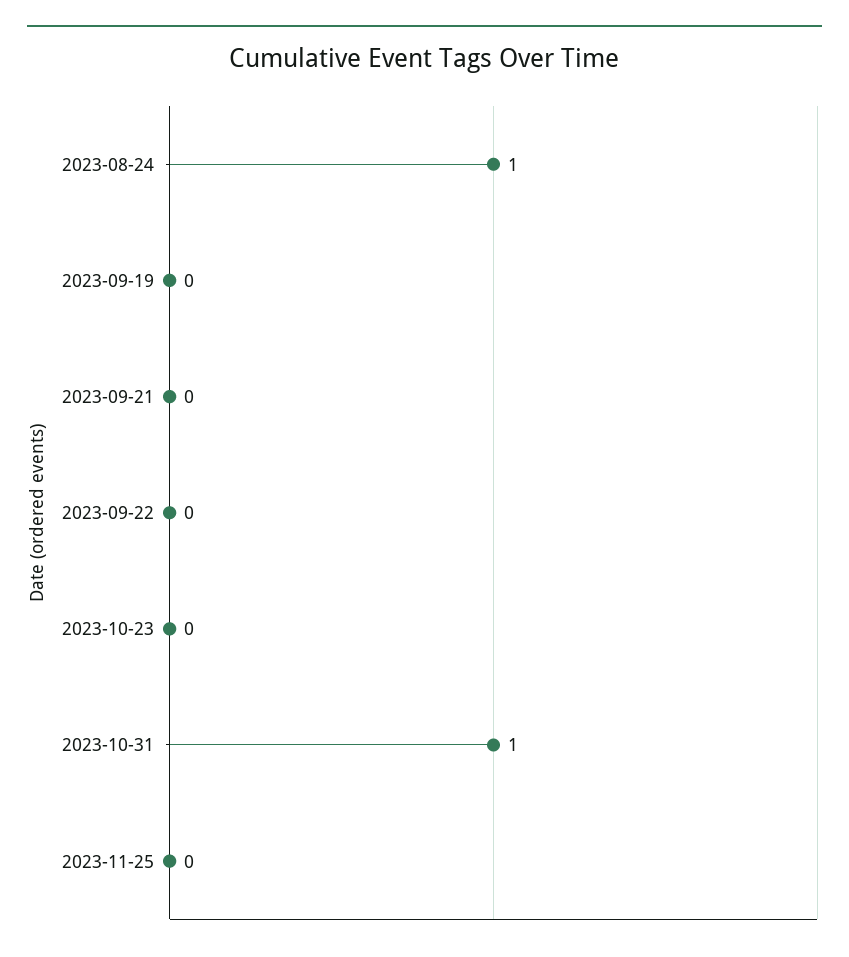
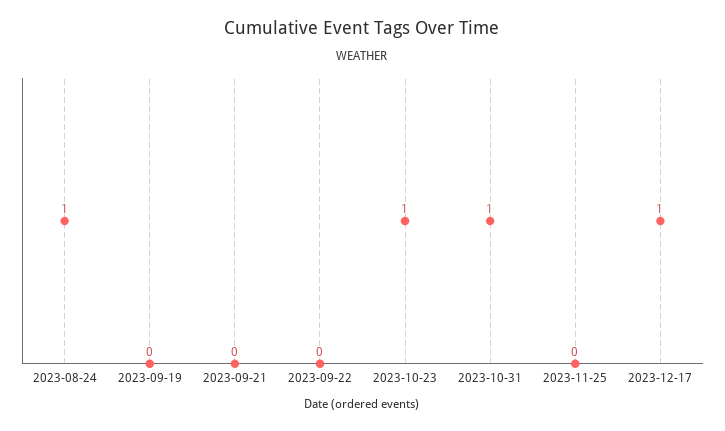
2023-10-23: 0 -> 1
2023-12-17: none -> 1

